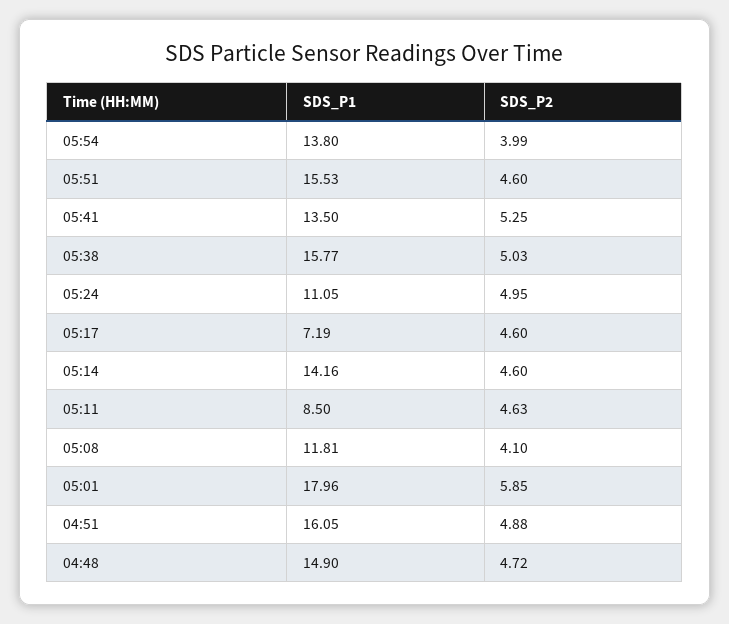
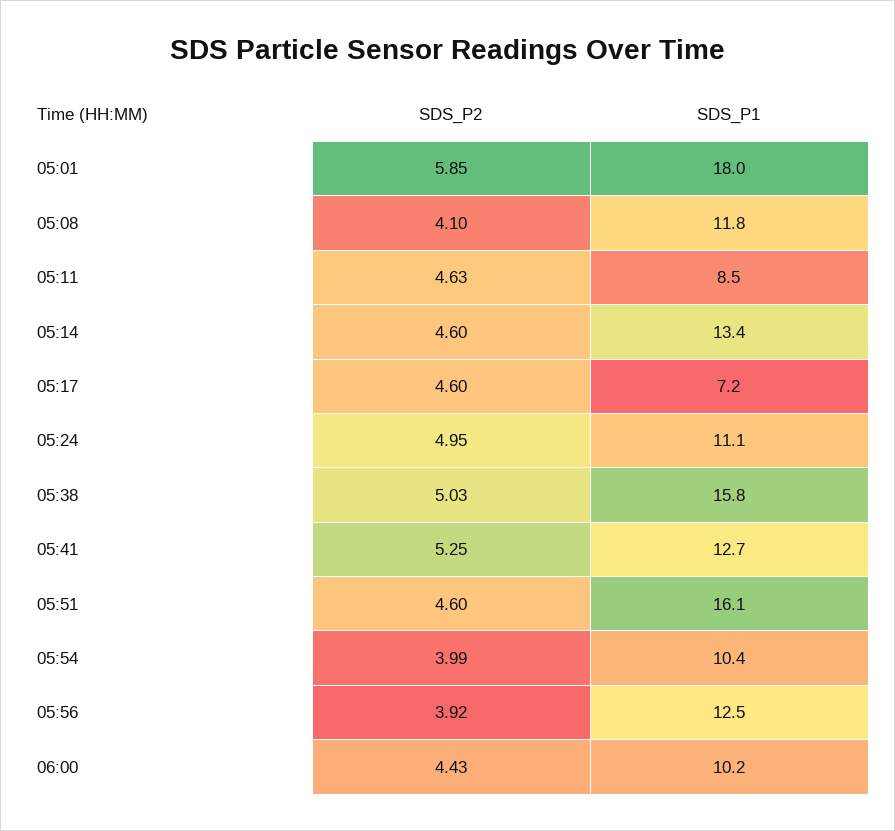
SDS_P1, 05:54: 13.8 -> 10.4
SDS_P1, 05:51: 15.53 -> 16.1
SDS_P1, 05:41: 13.5 -> 12.7
SDS_P1, 05:14: 14.16 -> 13.4
SDS_P1, 04:51: 16.05 -> none
SDS_P2, 04:51: 4.88 -> none
SDS_P1, 04:48: 14.9 -> none
SDS_P2, 04:48: 4.72 -> none
SDS_P2, 05:56: none -> 3.92
SDS_P1, 05:56: none -> 12.5
SDS_P2, 06:00: none -> 4.43
SDS_P1, 06:00: none -> 10.2

